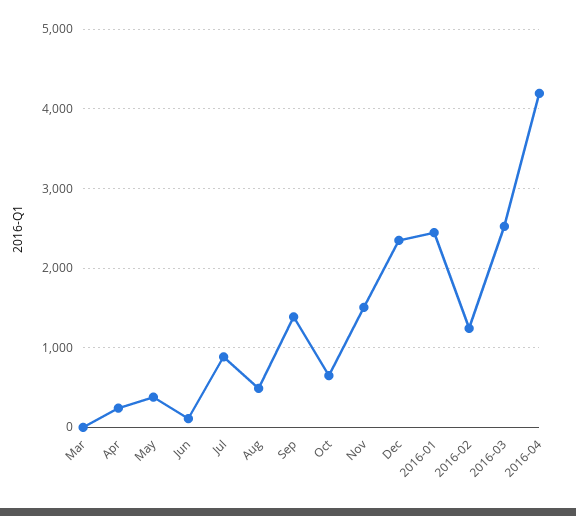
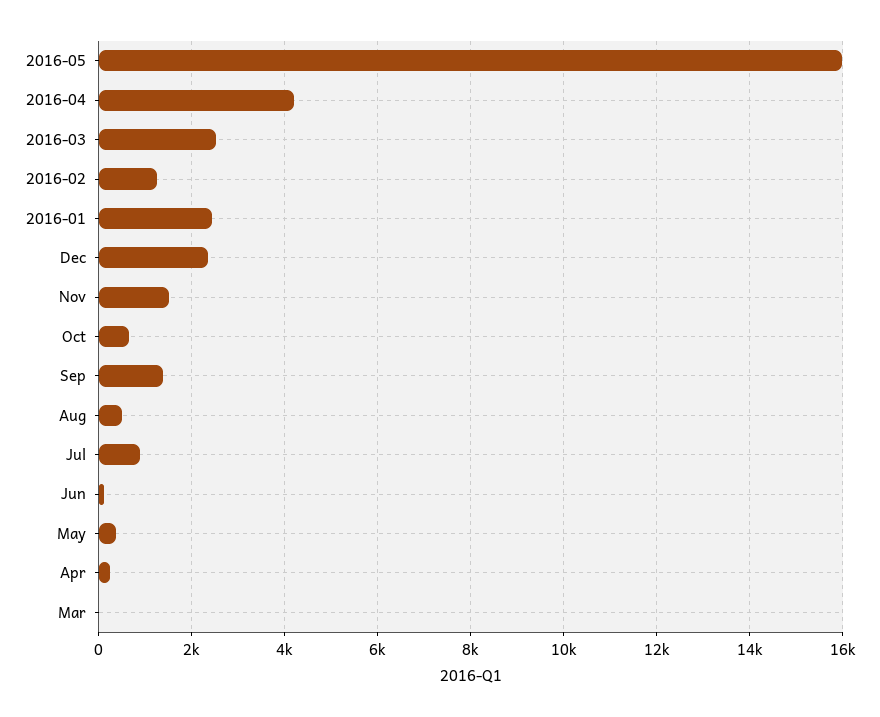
2016-05: none -> 16000

